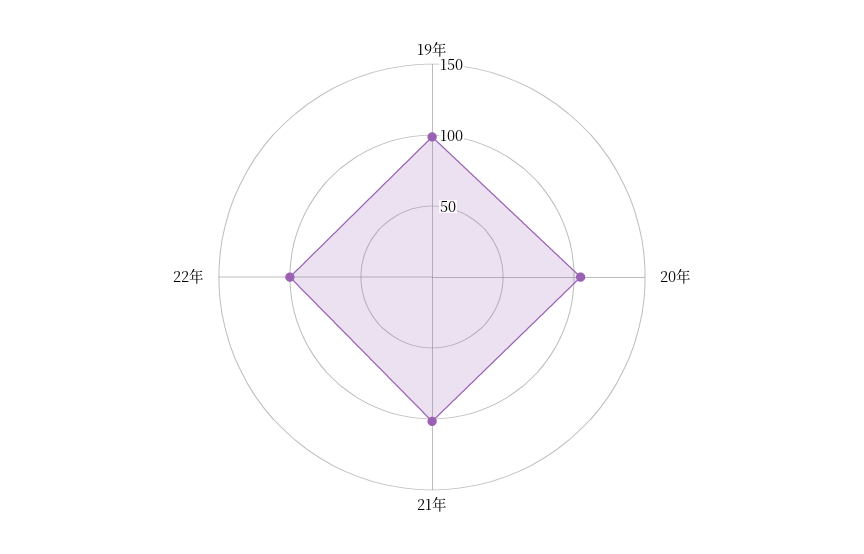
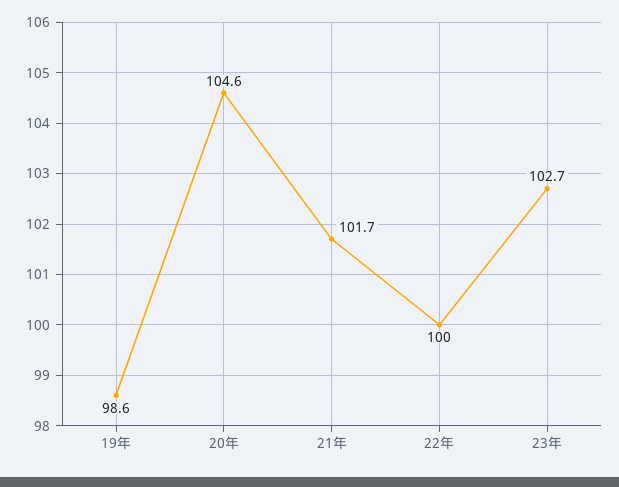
23年: none -> 102.7

